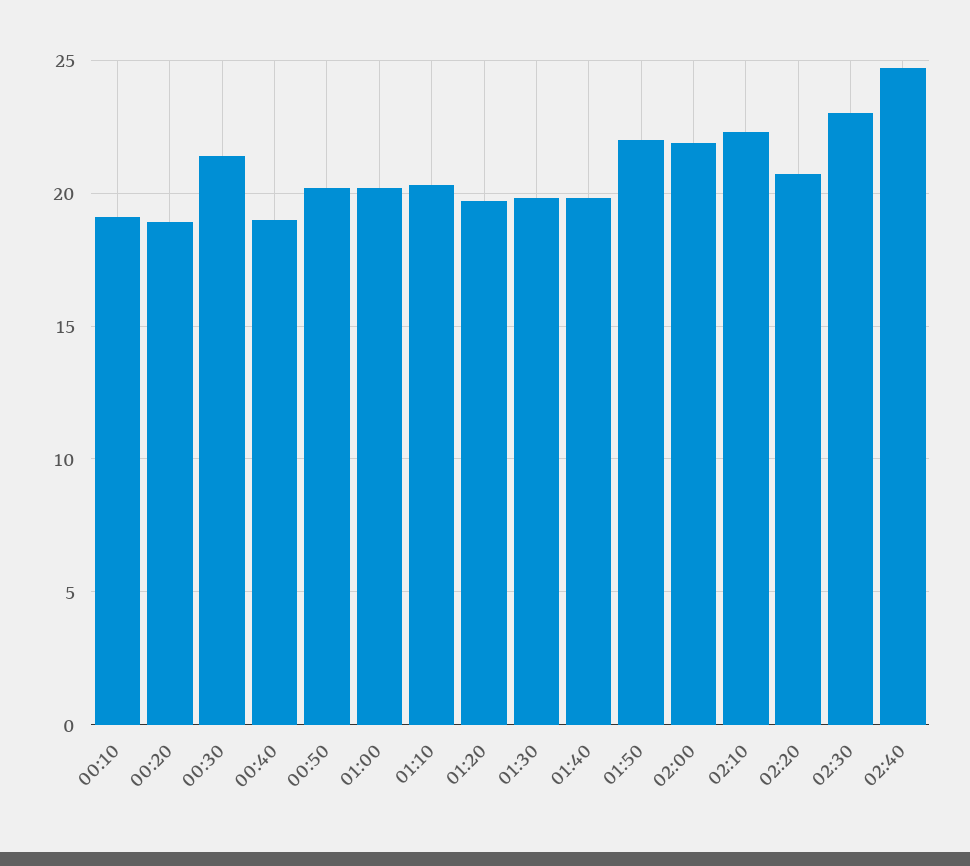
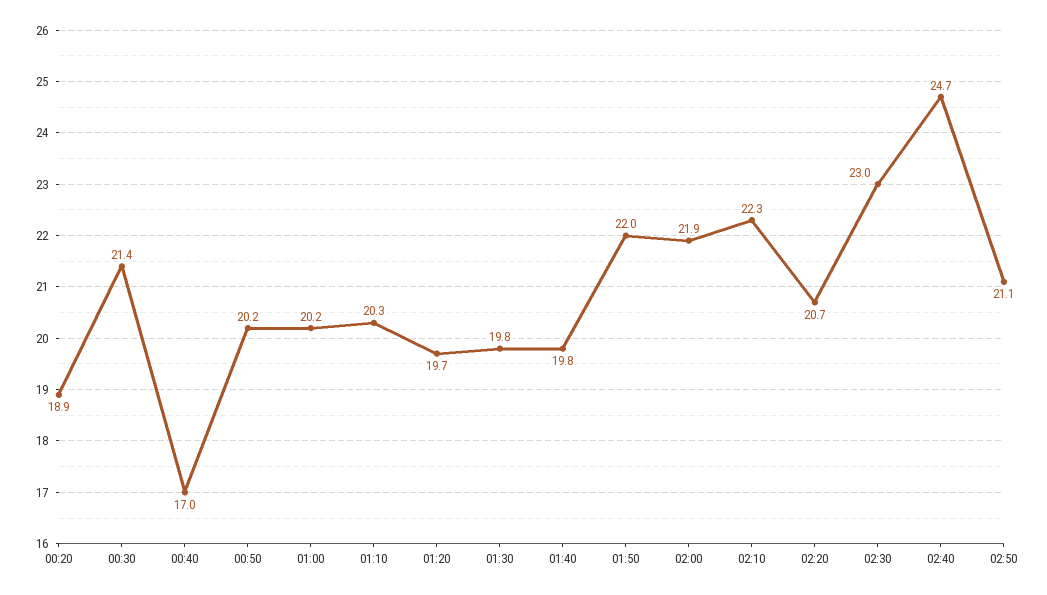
00:10: 19 -> none
00:40: 19 -> 17
02:50: none -> 21.1

